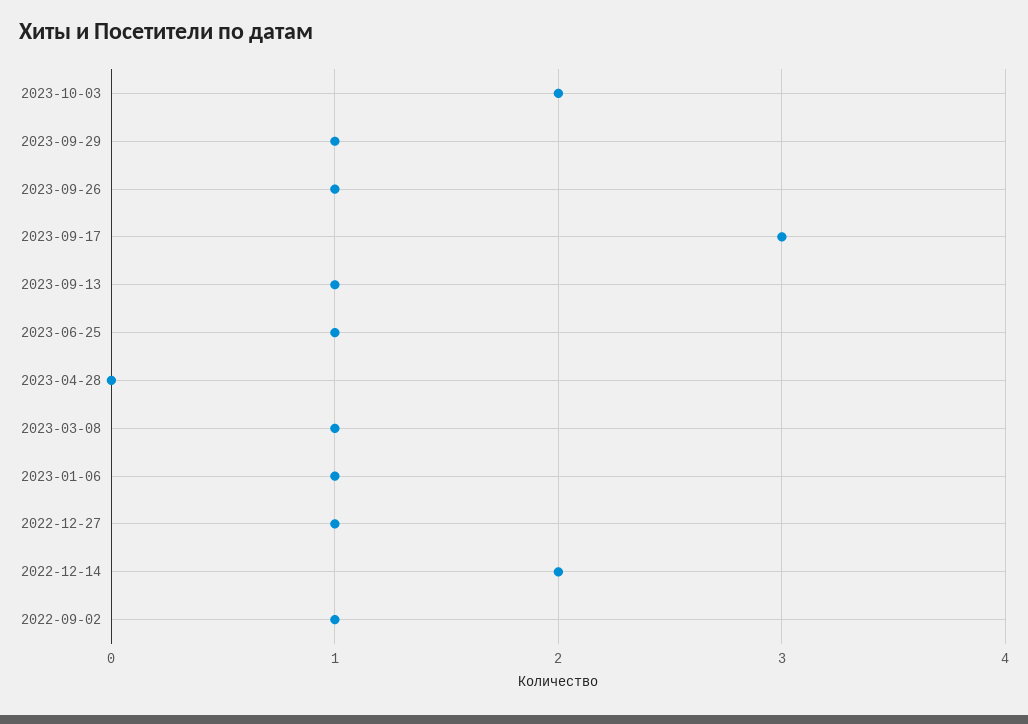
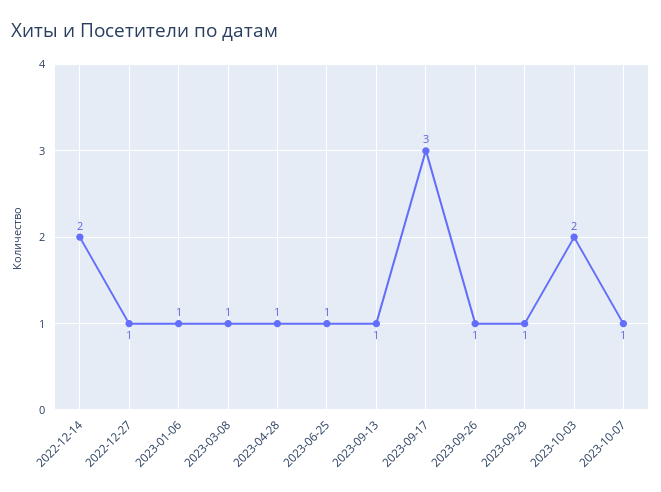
2023-04-28: 0 -> 1
2022-09-02: 1 -> none
2023-10-07: none -> 1

